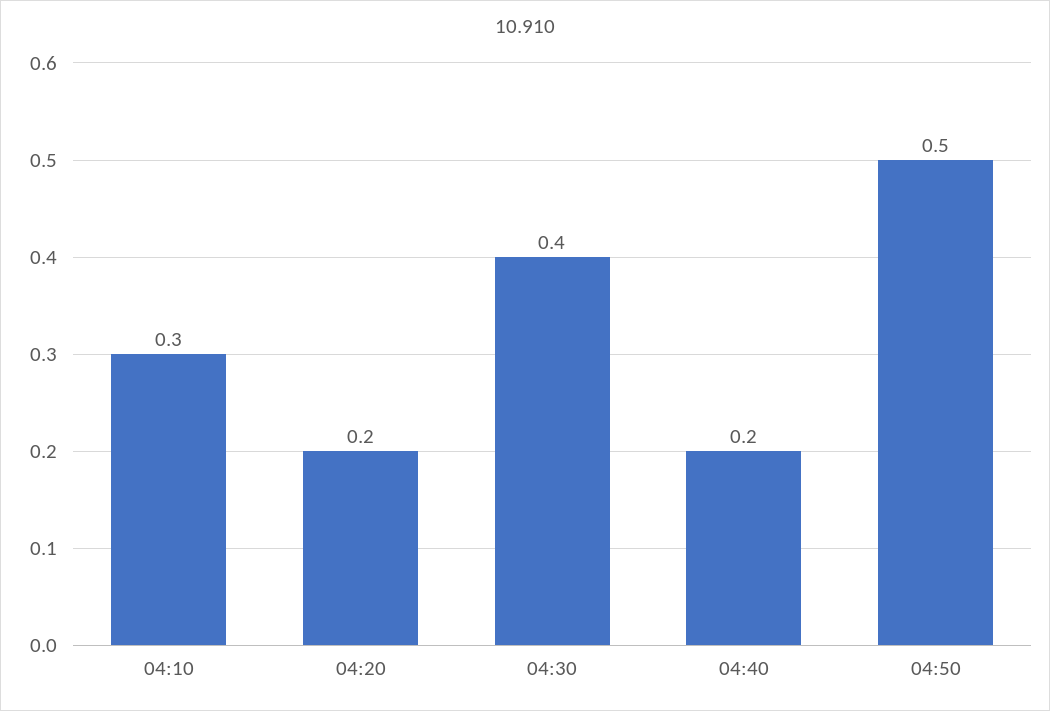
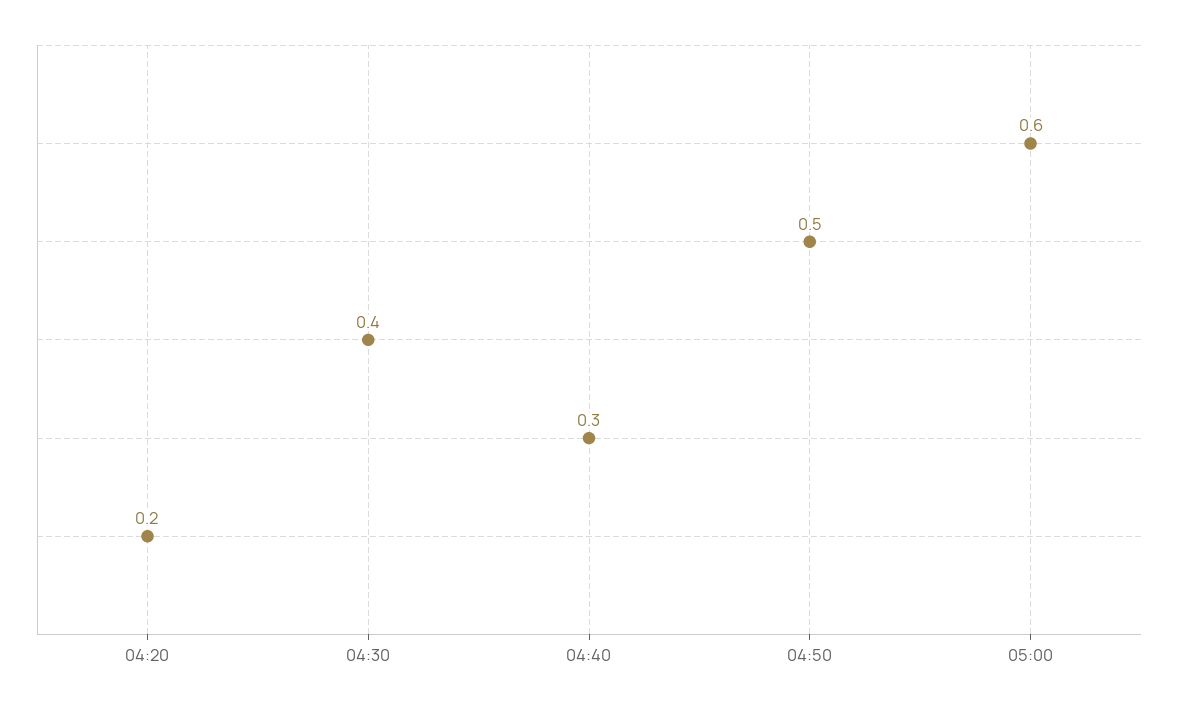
04:10: 0.3 -> none
04:40: 0.2 -> 0.3
05:00: none -> 0.6

